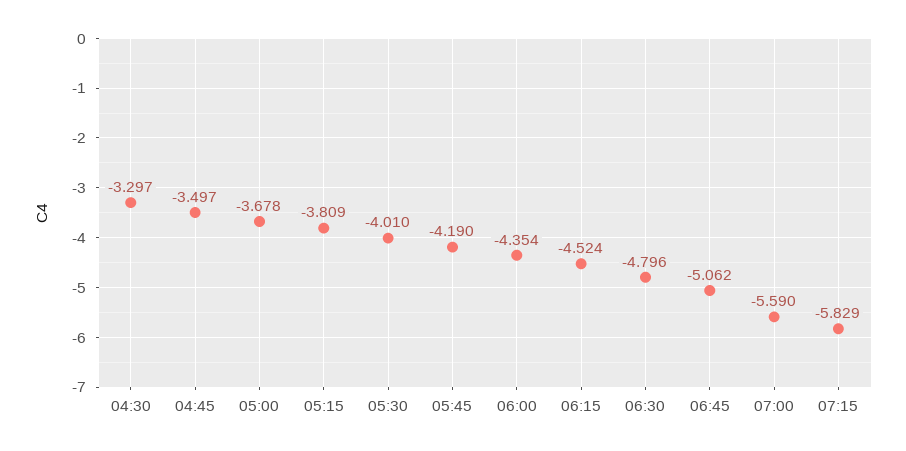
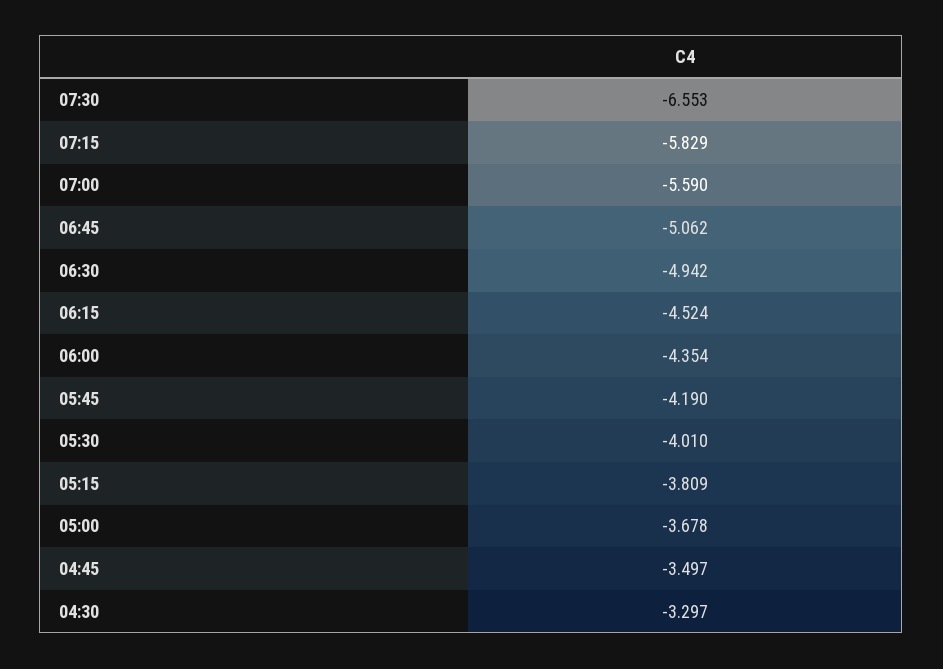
06:30: -4.796 -> -4.942
07:30: none -> -6.553

